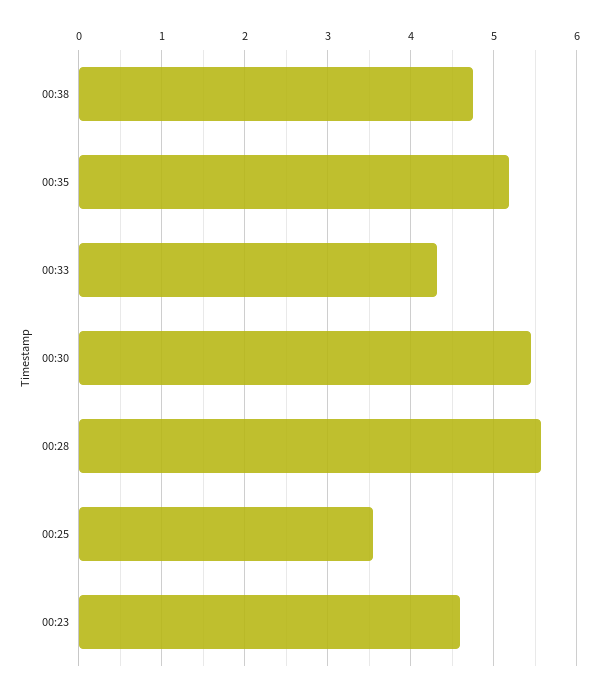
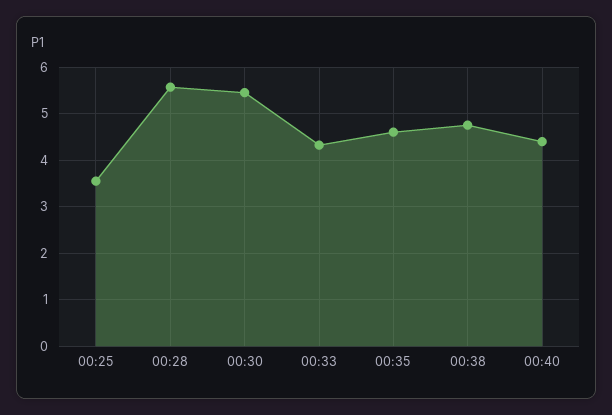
00:35: 5.2 -> 4.6
00:23: 4.6 -> none
00:40: none -> 4.4

